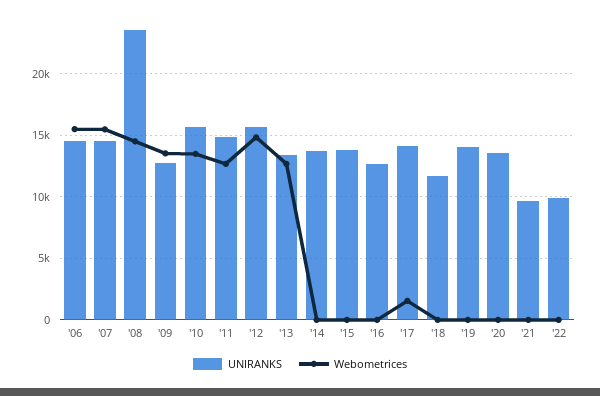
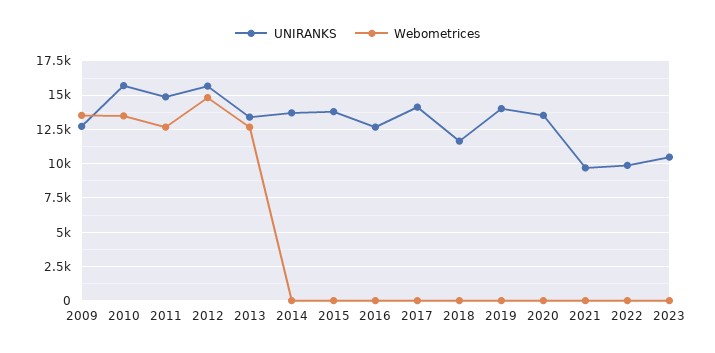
UNIRANKS, '06: 14500 -> none
Webometrices, '06: 15500 -> none
UNIRANKS, '07: 14500 -> none
Webometrices, '07: 15500 -> none
UNIRANKS, '08: 23500 -> none
Webometrices, '08: 14500 -> none
Webometrices, '17: 1500 -> 0
UNIRANKS, 2023: none -> 10500
Webometrices, 2023: none -> 0

